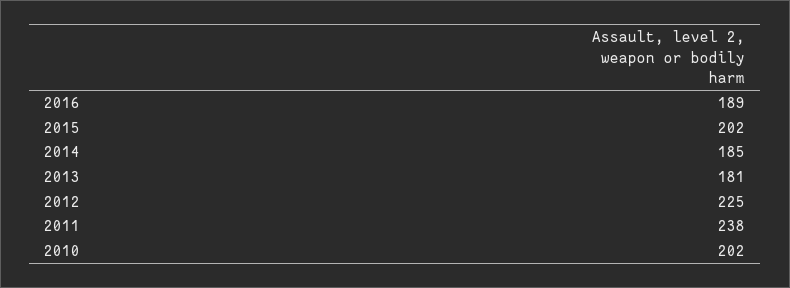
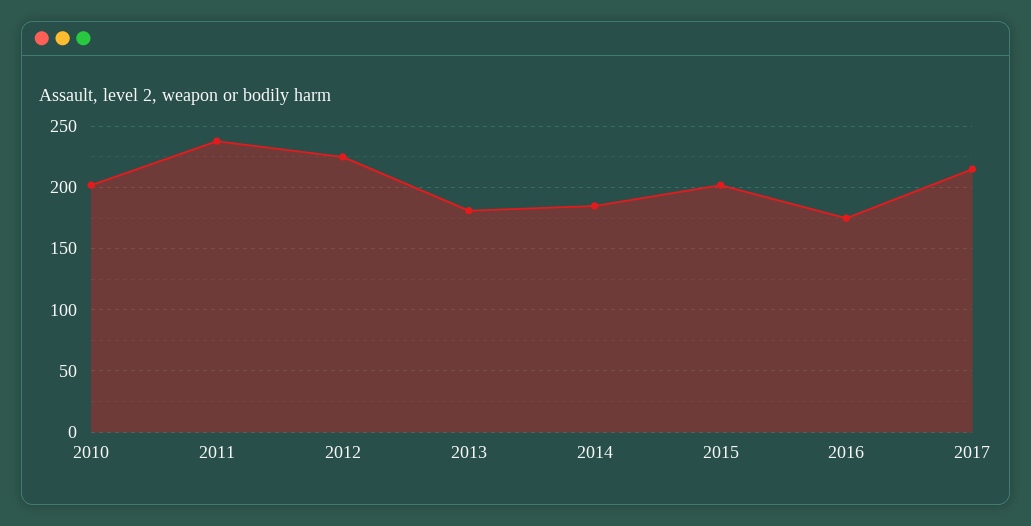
2016: 189 -> 175
2017: none -> 215

